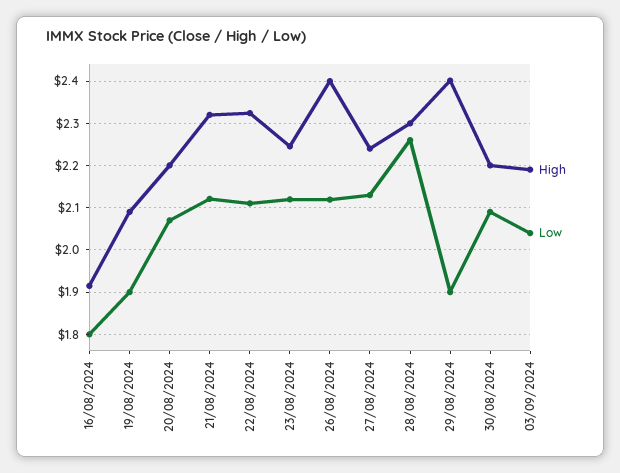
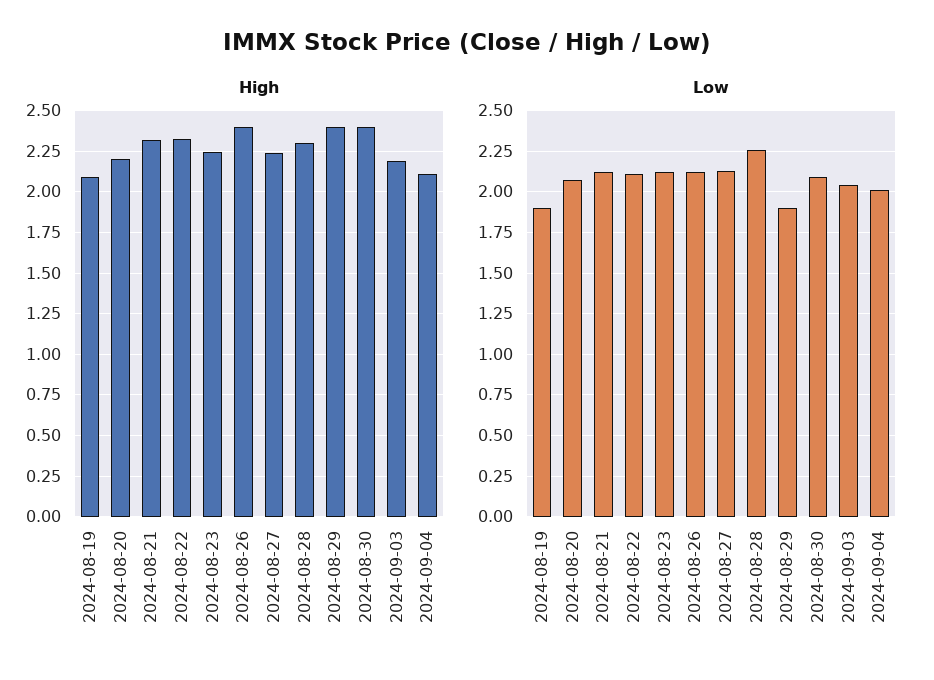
High, 16/08/2024: 1.92 -> none
Low, 16/08/2024: 1.8 -> none
High, 30/08/2024: 2.2 -> 2.4
High, 2024-09-04: none -> 2.1
Low, 2024-09-04: none -> 2

